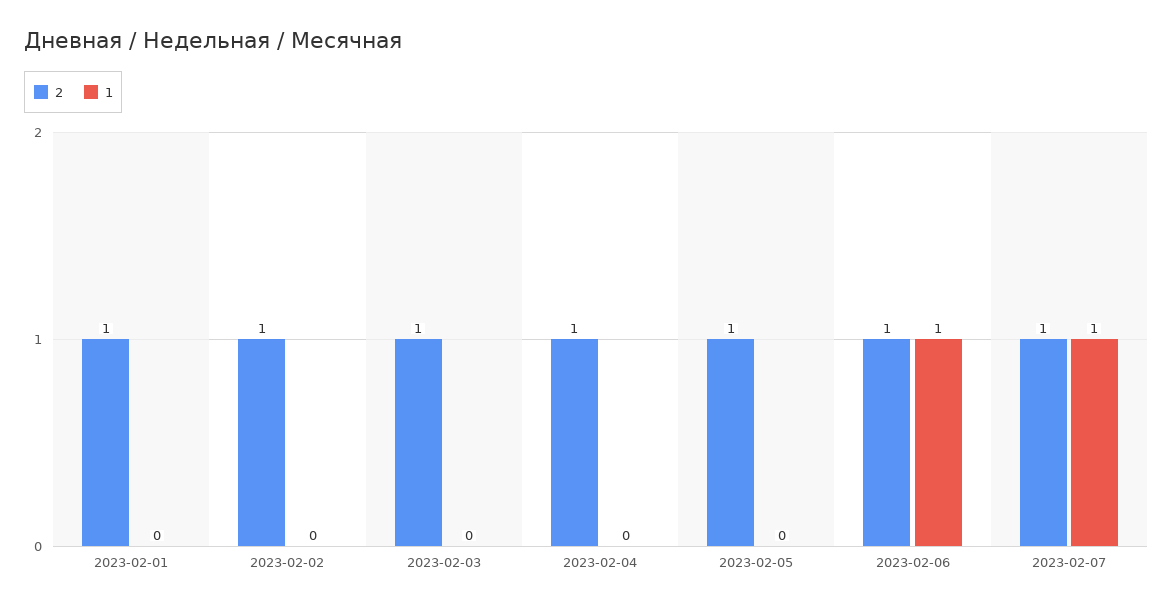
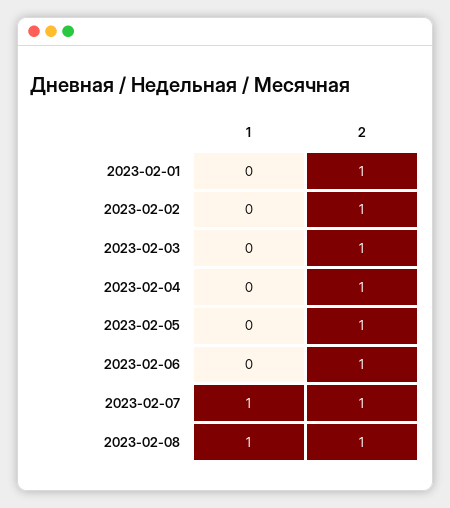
1, 2023-02-06: 1 -> 0
1, 2023-02-08: none -> 1
2, 2023-02-08: none -> 1

